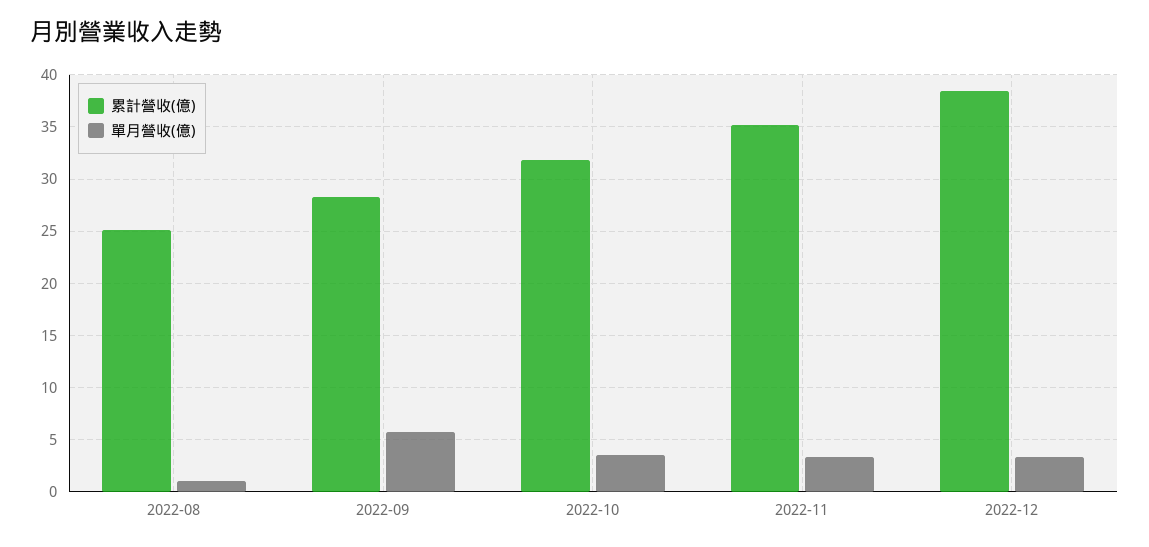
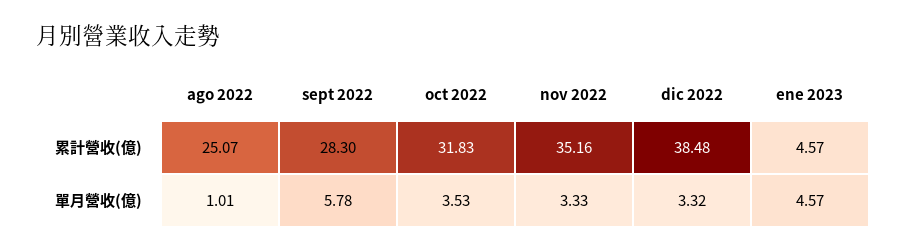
累計營收(億), ene 2023: none -> 4.57
單月營收(億), ene 2023: none -> 4.57

